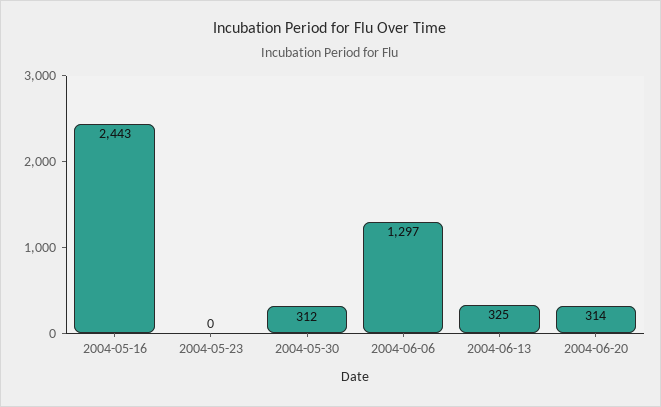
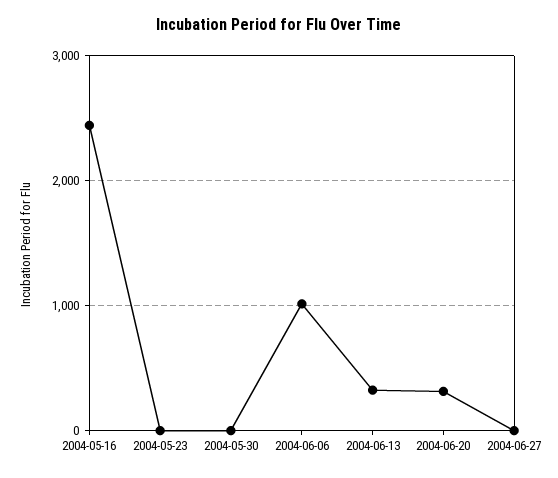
2004-05-30: 312 -> 0
2004-06-06: 1297 -> 1000
2004-06-27: none -> 0

